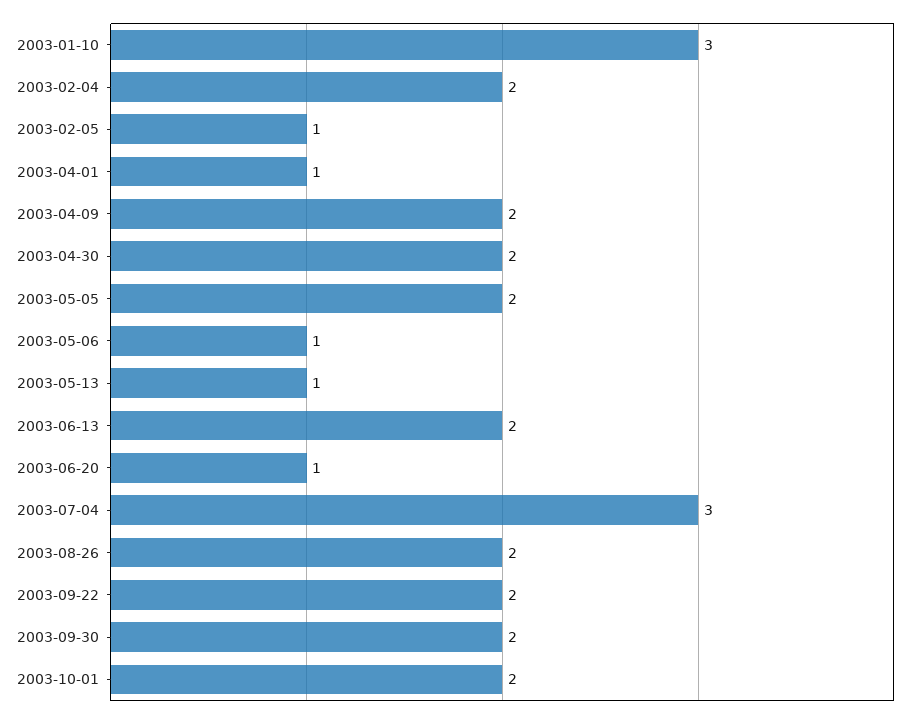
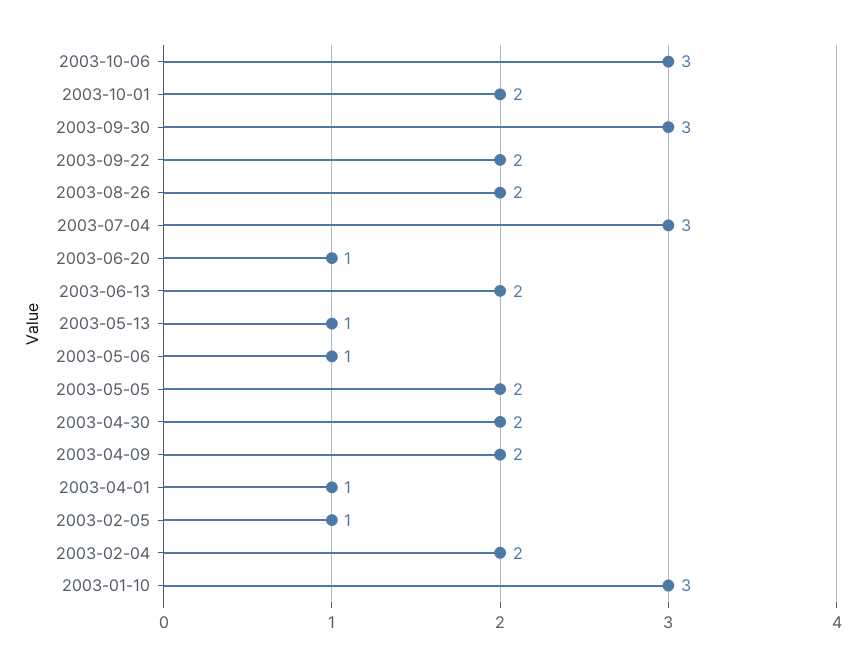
2003-09-30: 2 -> 3
2003-10-06: none -> 3

